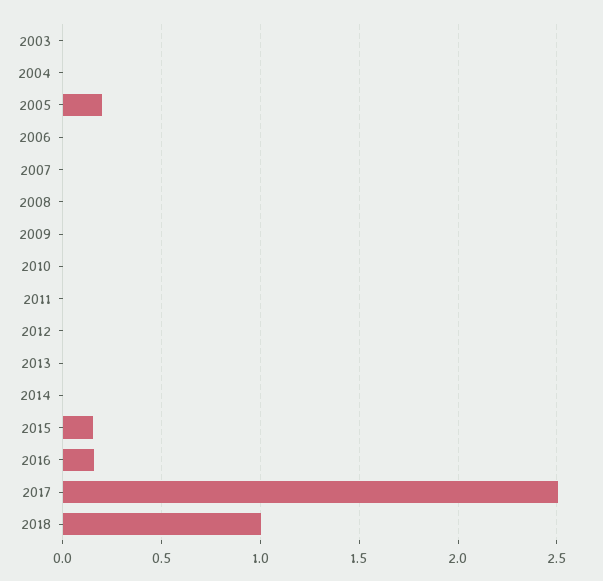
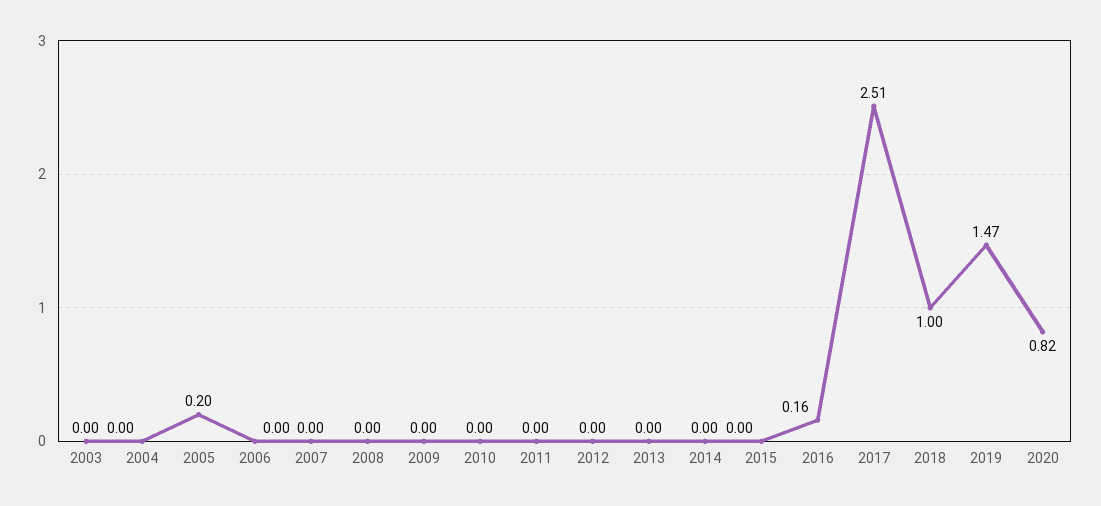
2015: 0.15 -> 0
2019: none -> 1.47
2020: none -> 0.82

